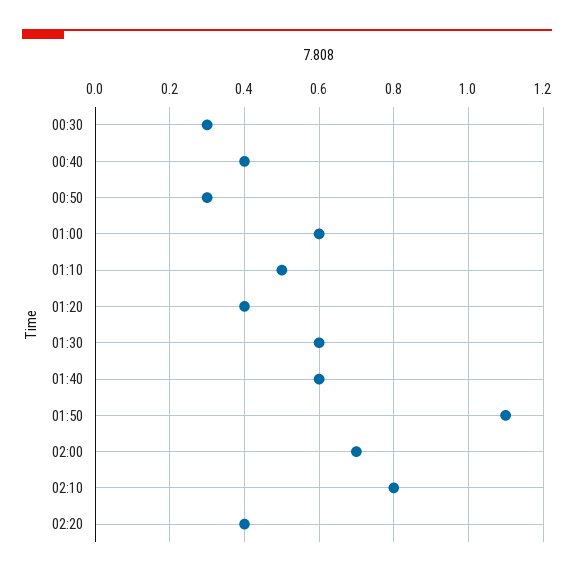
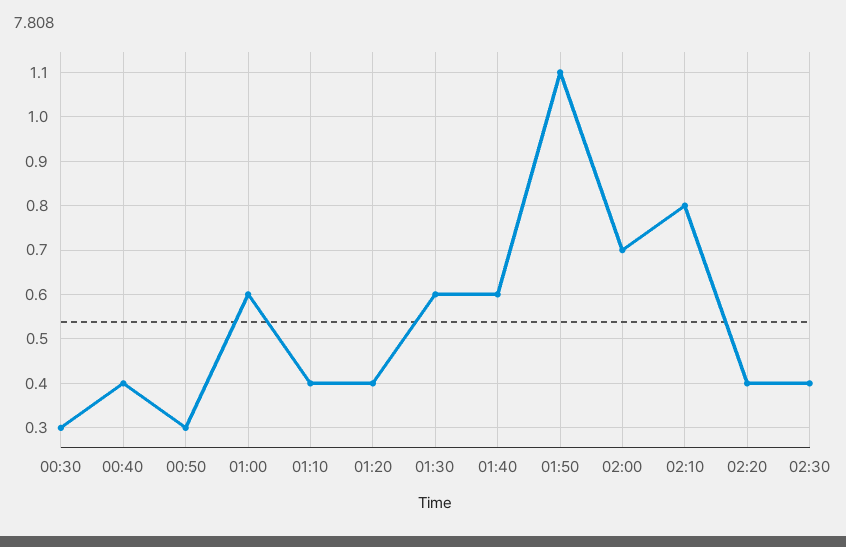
01:10: 0.5 -> 0.4
02:30: none -> 0.4

